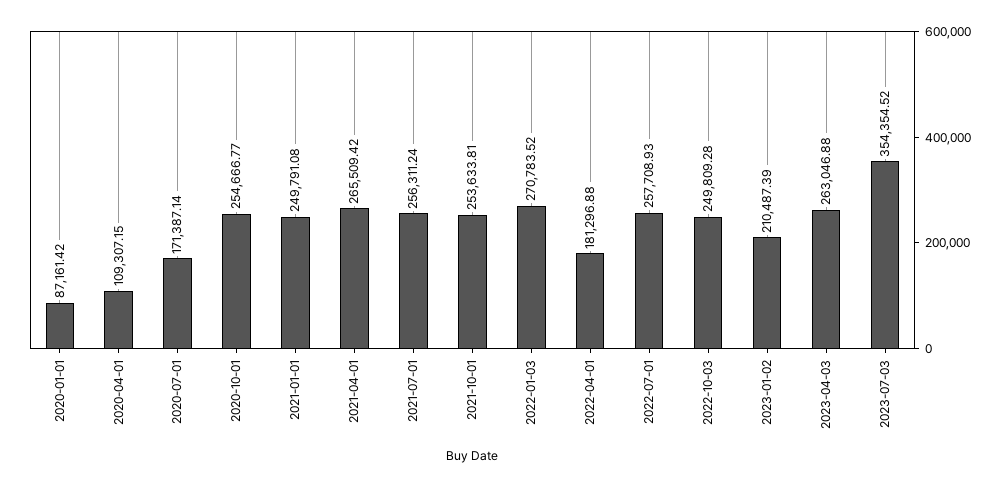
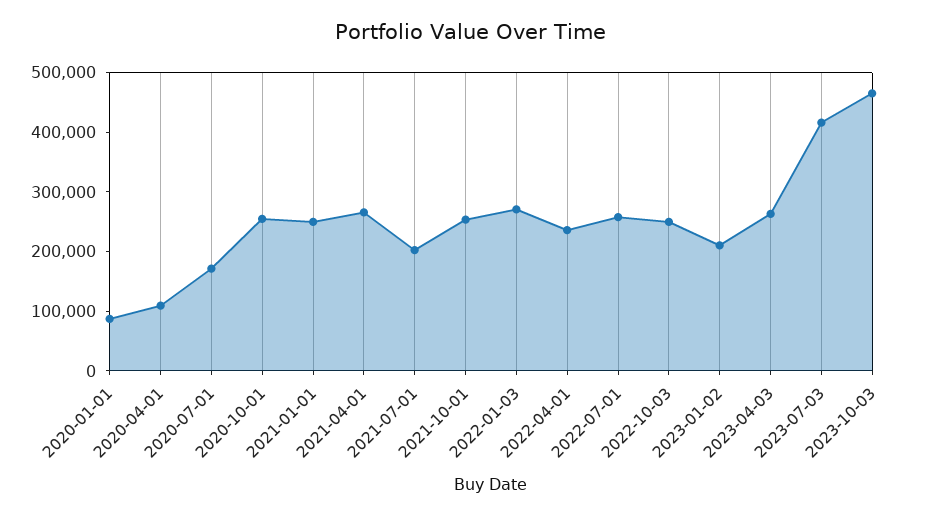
2021-07-01: 256311.24 -> 200000
2022-04-01: 181296.88 -> 240000
2023-07-03: 354354.52 -> 420000
2023-10-03: none -> 460000

